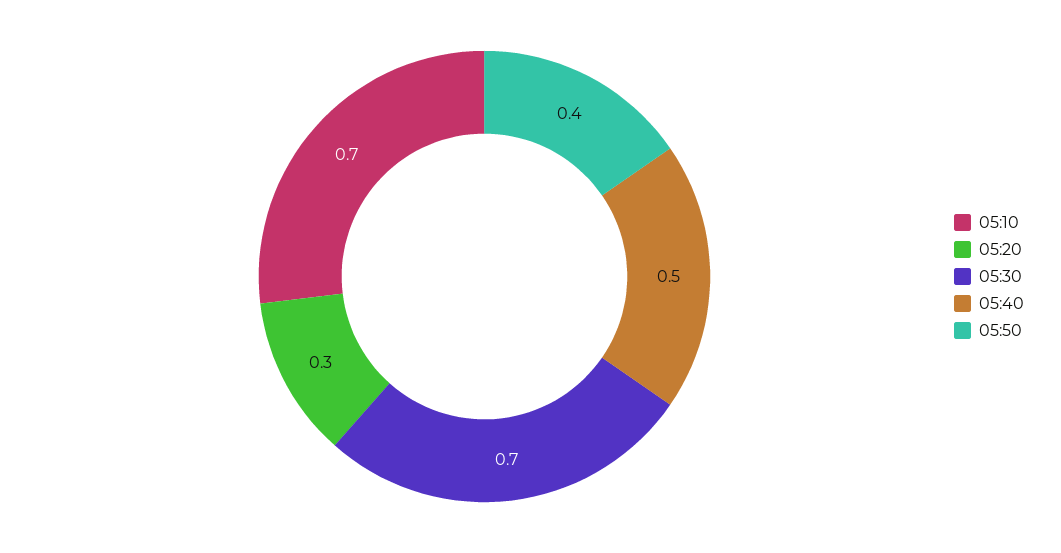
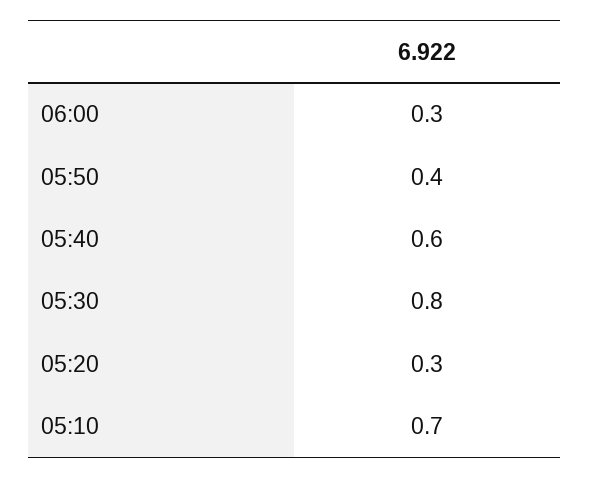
05:30: 0.7 -> 0.8
05:40: 0.5 -> 0.6
06:00: none -> 0.3

